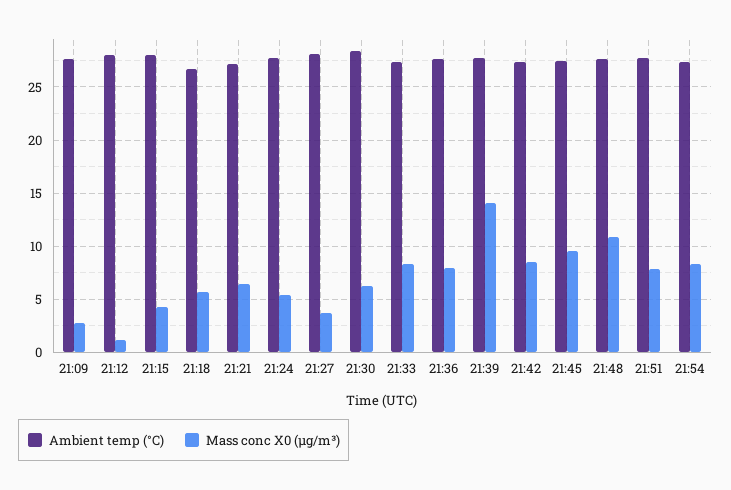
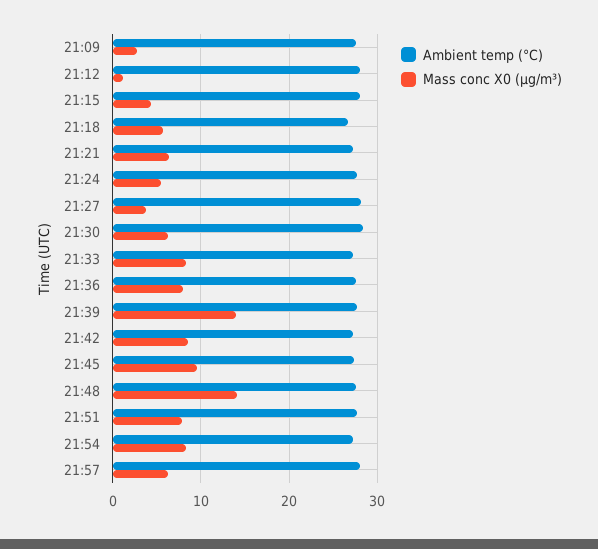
Mass conc X0 (μg/m³), 21:48: 11 -> 14
Ambient temp (°C), 21:57: none -> 28
Mass conc X0 (μg/m³), 21:57: none -> 6

